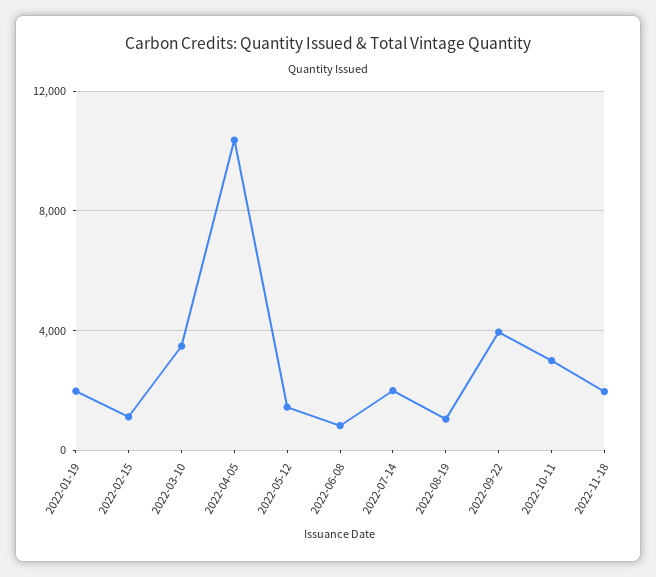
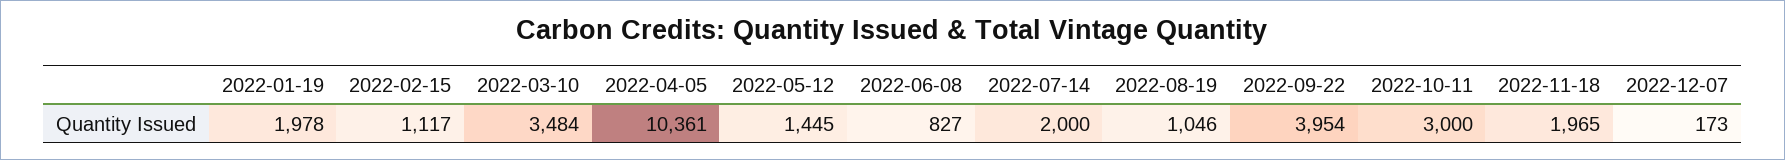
2022-12-07: none -> 173

